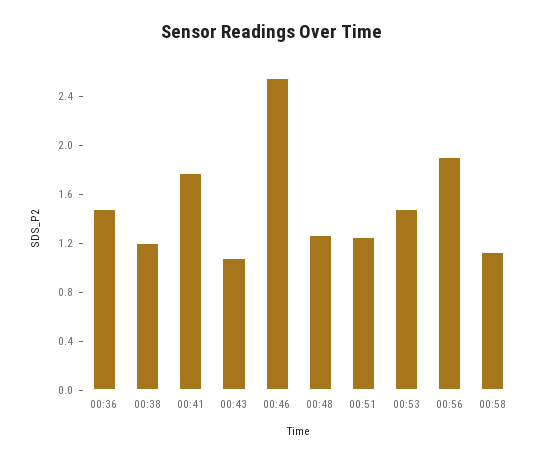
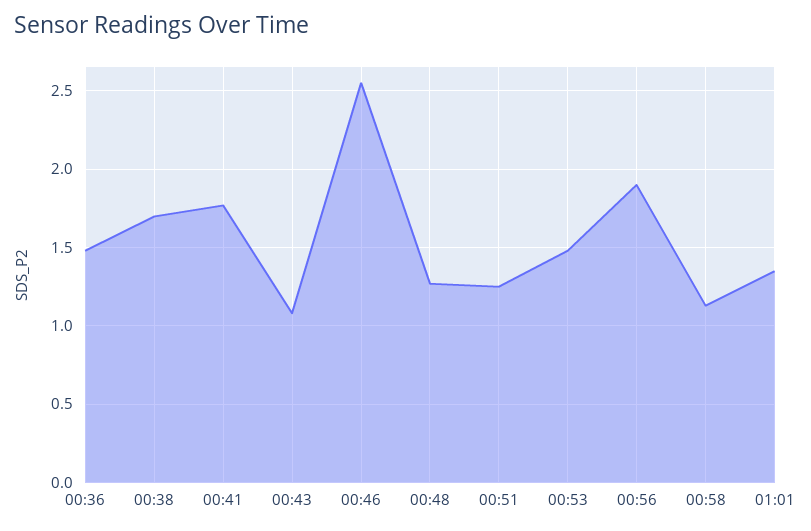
00:38: 1.2 -> 1.7
01:01: none -> 1.35

